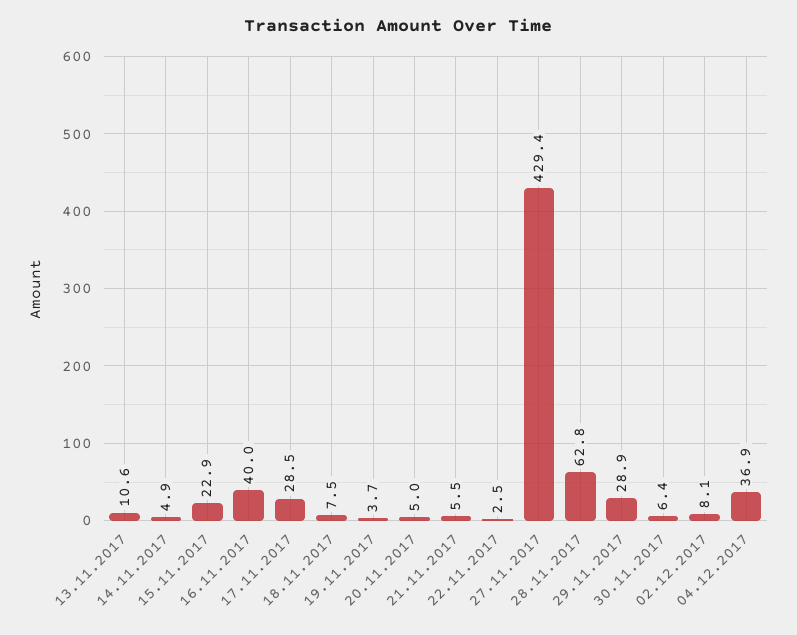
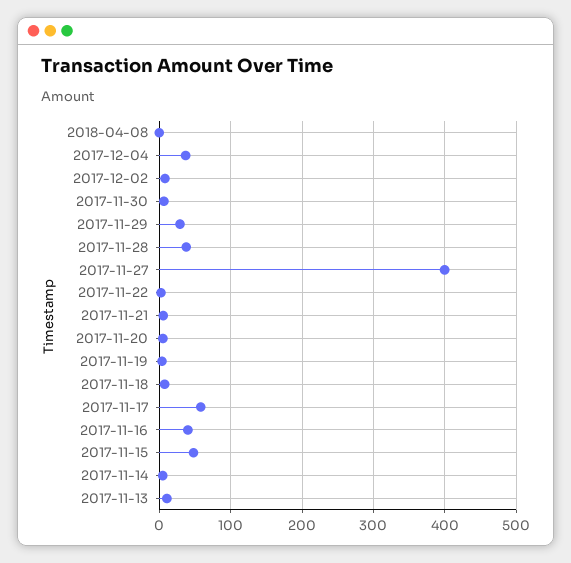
15.11.2017: 22.9 -> 50
17.11.2017: 28.5 -> 60
27.11.2017: 429.4 -> 400
28.11.2017: 62.8 -> 40
2018-04-08: none -> 0

